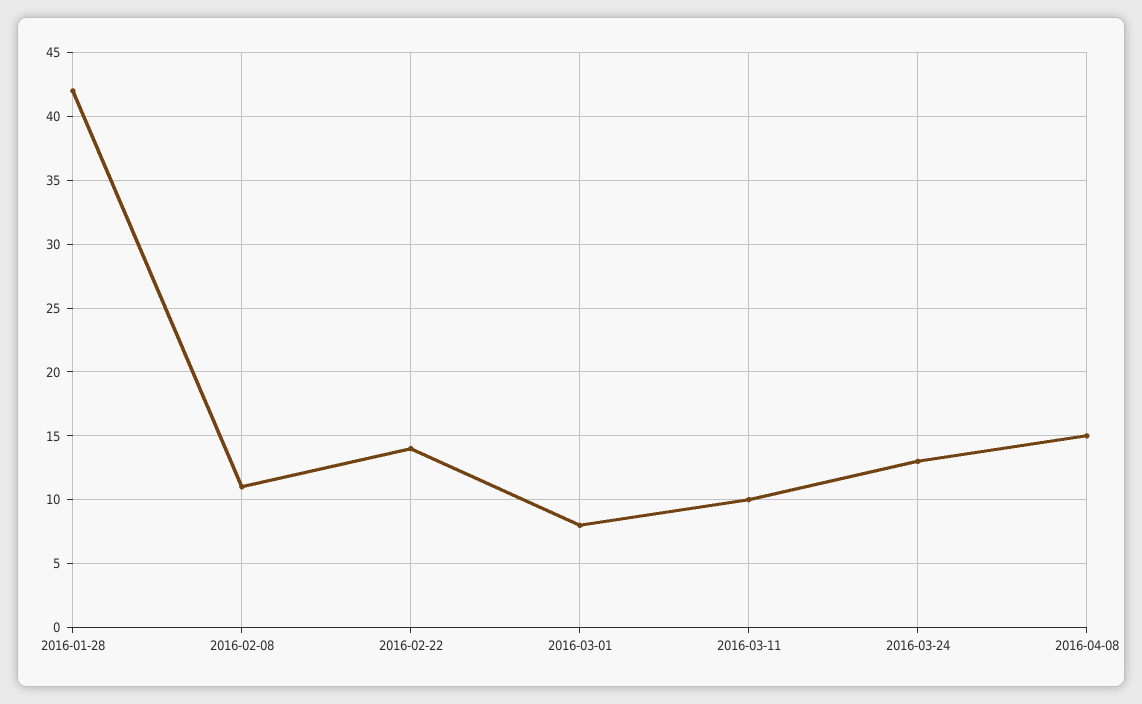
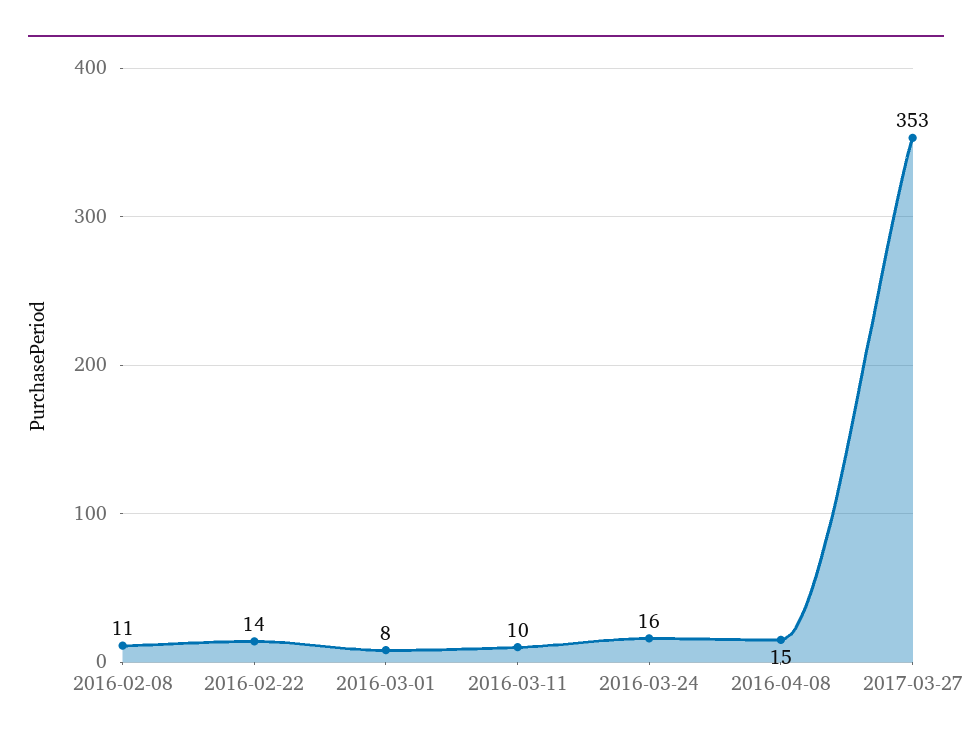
2016-01-28: 42 -> none
2016-03-24: 13 -> 16
2017-03-27: none -> 353

